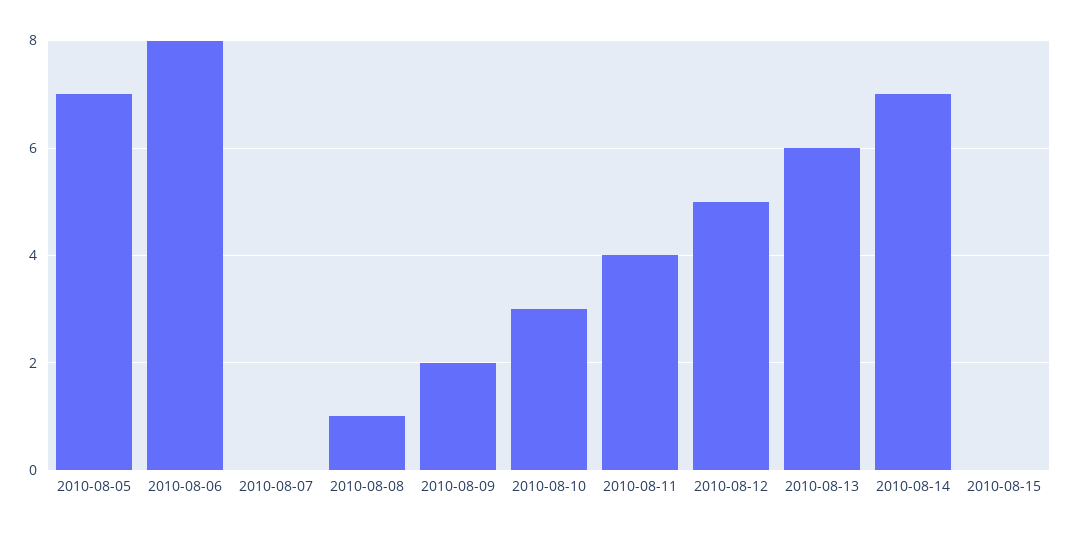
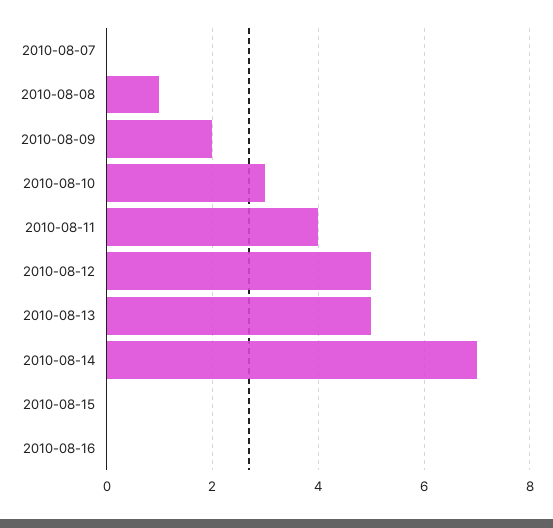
2010-08-05: 7 -> none
2010-08-06: 8 -> none
2010-08-13: 6 -> 5
2010-08-16: none -> 0

